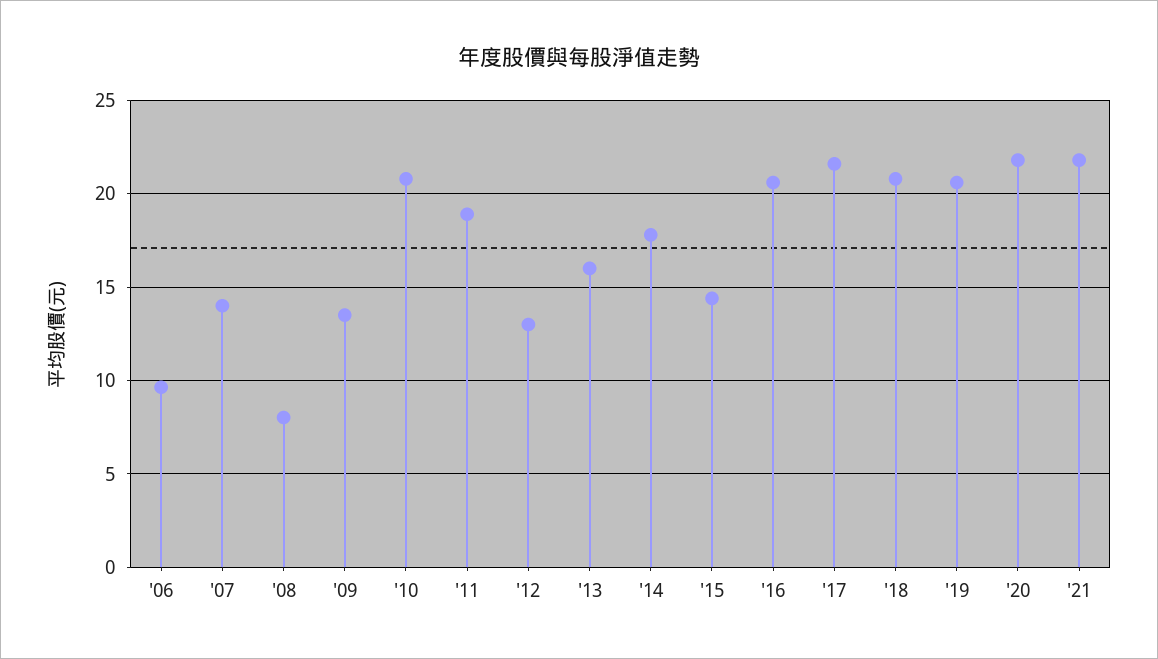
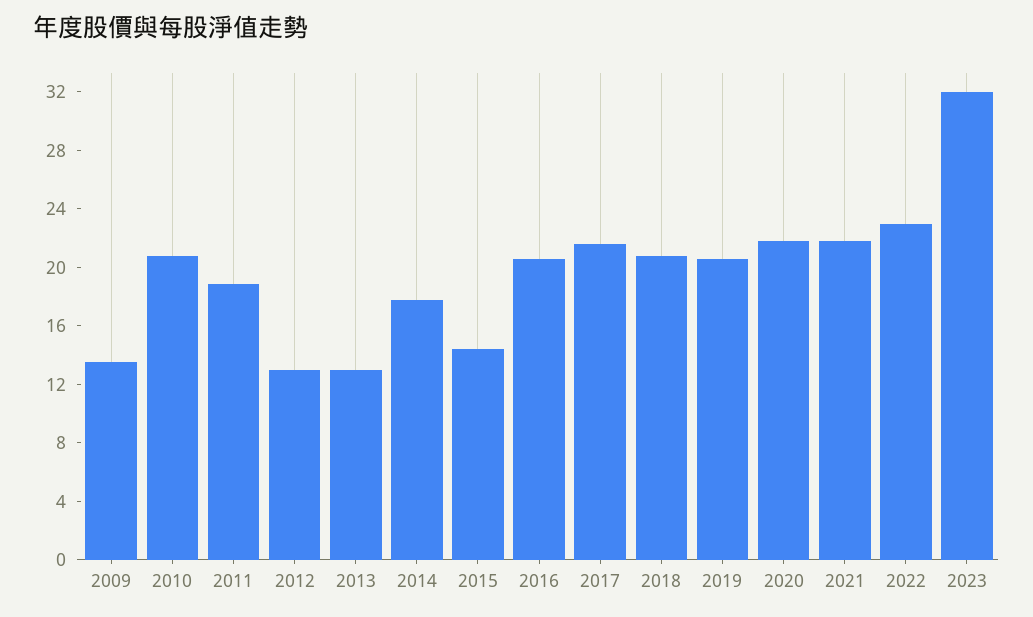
'06: 9.5 -> none
'07: 14 -> none
'08: 8 -> none
'13: 16 -> 13
2022: none -> 23
2023: none -> 32

